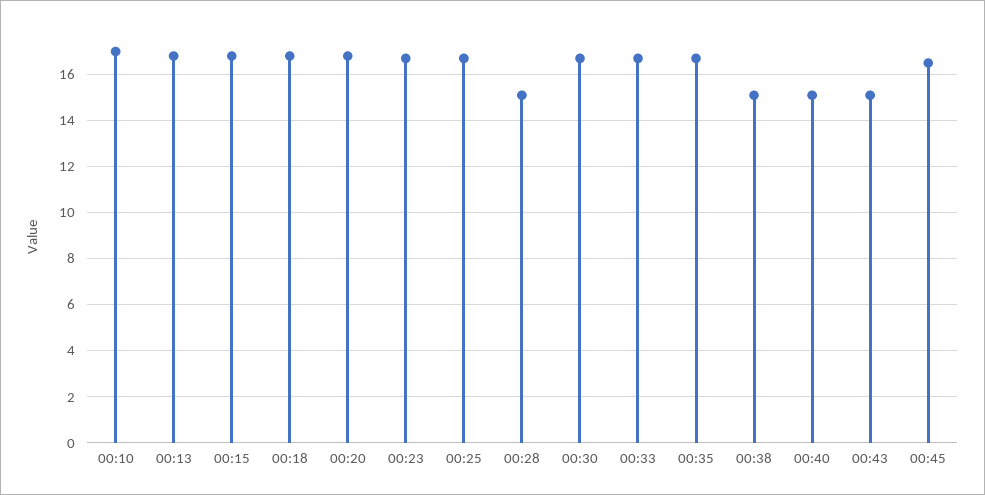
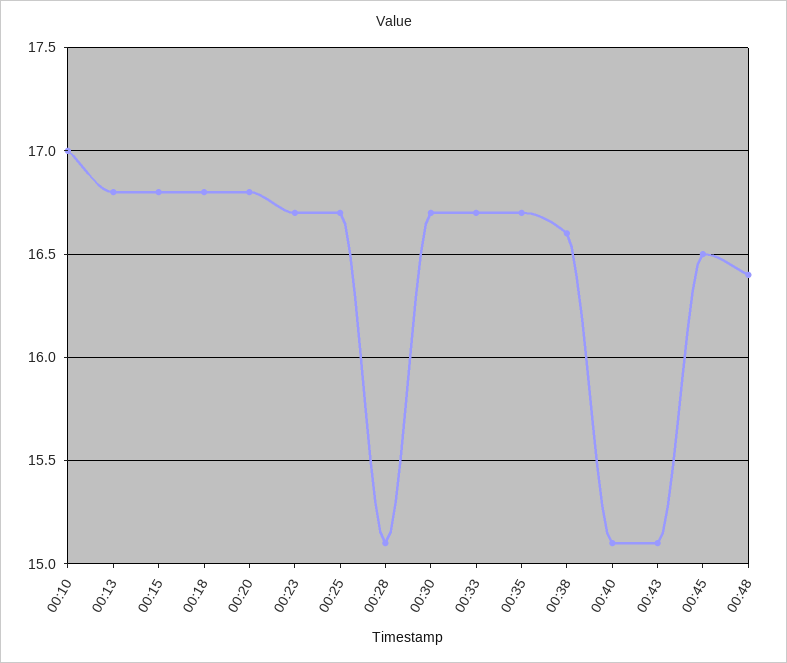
00:38: 15 -> 16.6
00:48: none -> 16.4

